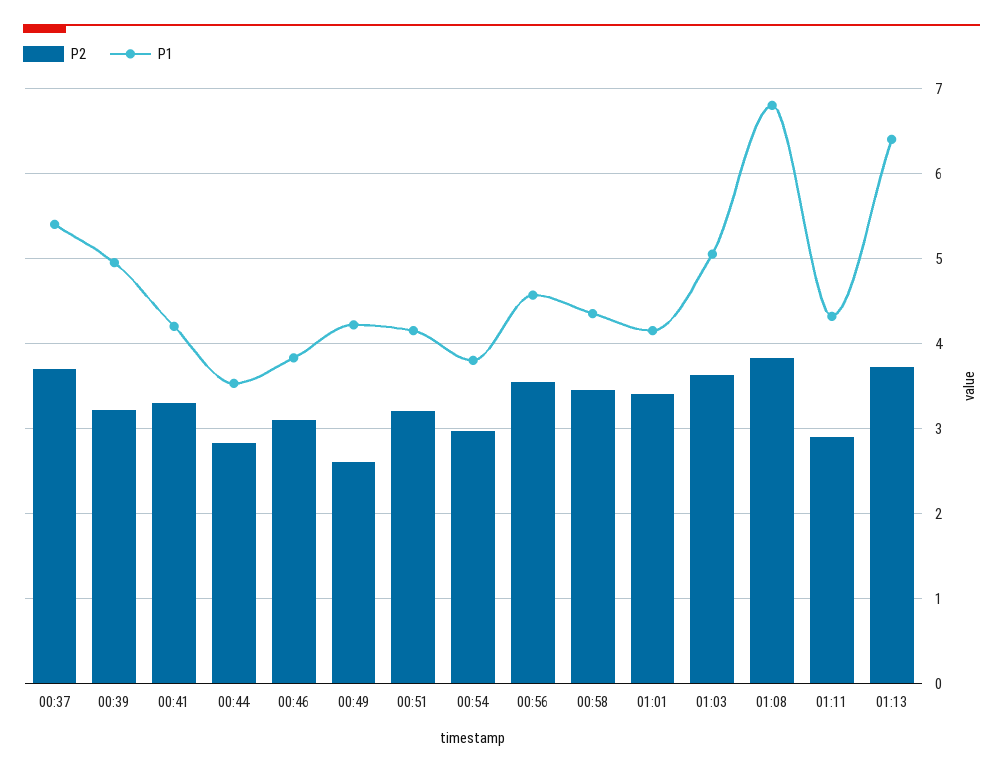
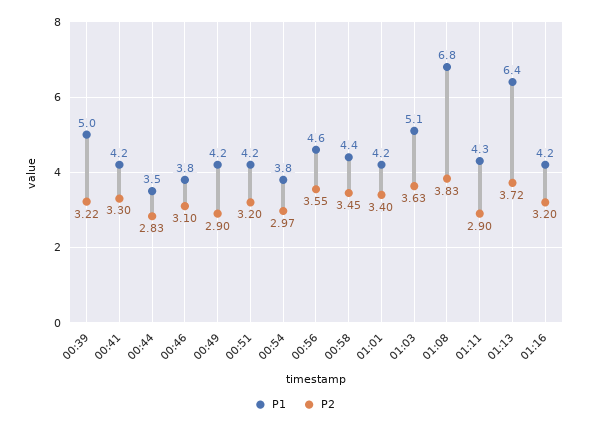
P2, 00:37: 3.7 -> none
P1, 00:37: 5.4 -> none
P2, 00:49: 2.6 -> 2.9
P1, 01:16: none -> 4.2
P2, 01:16: none -> 3.2

